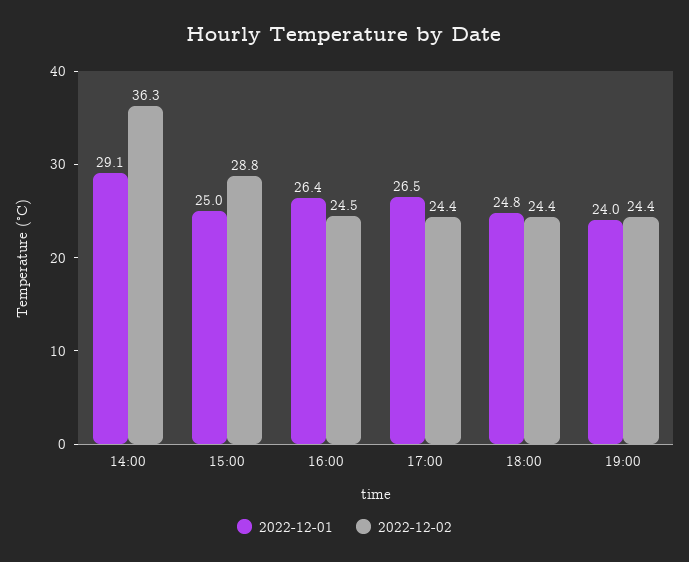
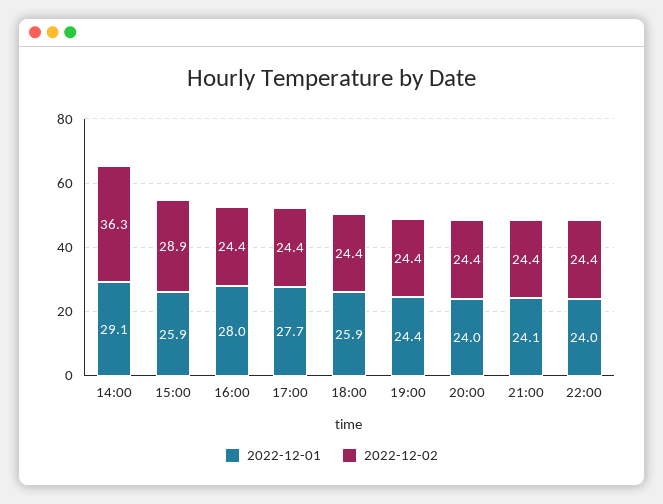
2022-12-01, 15:00: 25 -> 25.9
2022-12-02, 15:00: 28.8 -> 28.9
2022-12-01, 16:00: 26.4 -> 28
2022-12-02, 16:00: 24.5 -> 24.4
2022-12-01, 17:00: 26.5 -> 27.7
2022-12-01, 18:00: 24.8 -> 25.9
2022-12-01, 19:00: 24 -> 24.4
2022-12-01, 20:00: none -> 24
2022-12-02, 20:00: none -> 24.4
2022-12-01, 21:00: none -> 24.1
2022-12-02, 21:00: none -> 24.4
2022-12-01, 22:00: none -> 24
2022-12-02, 22:00: none -> 24.4

